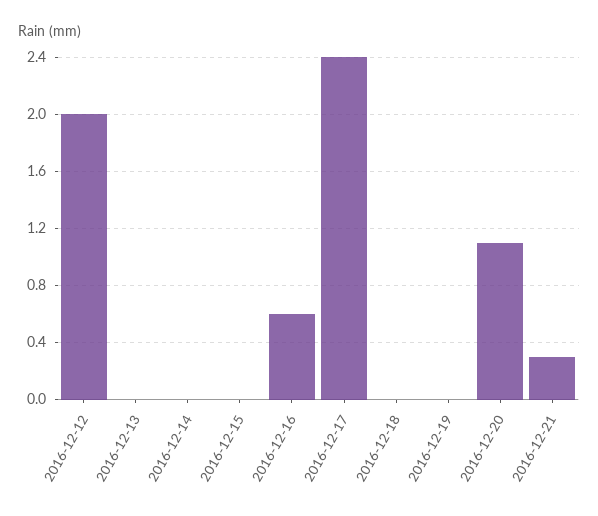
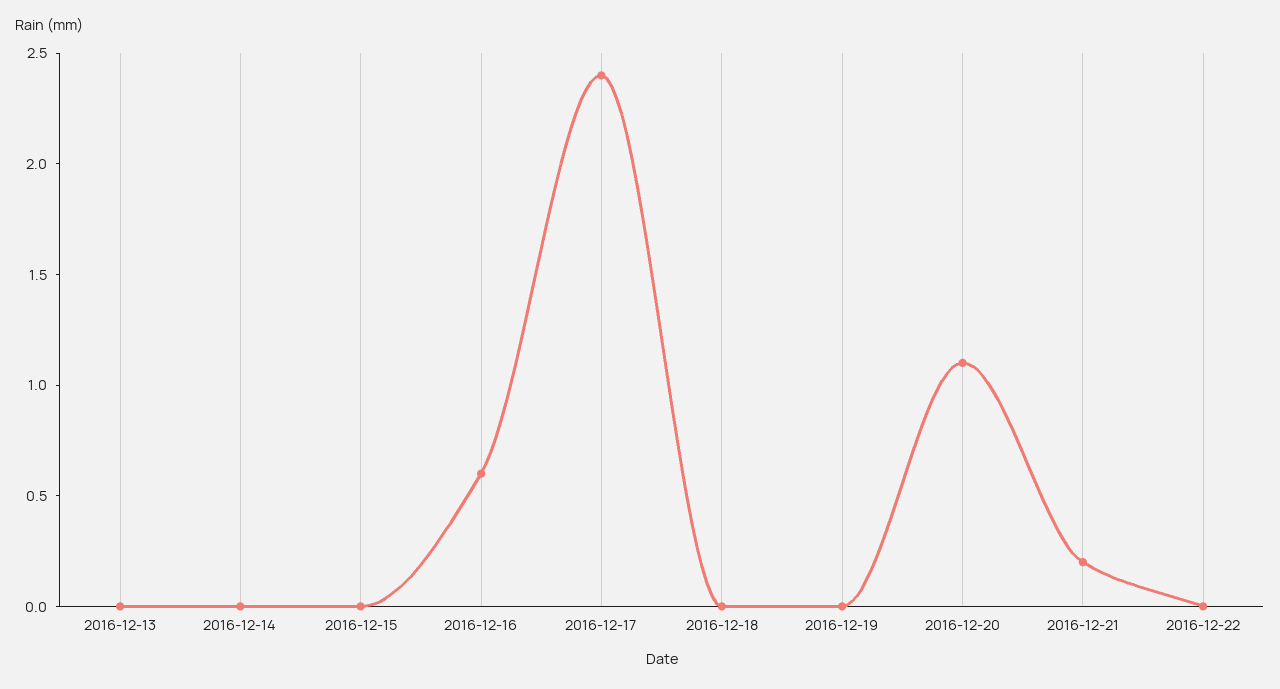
2016-12-12: 2 -> none
2016-12-21: 0.3 -> 0.2
2016-12-22: none -> 0

